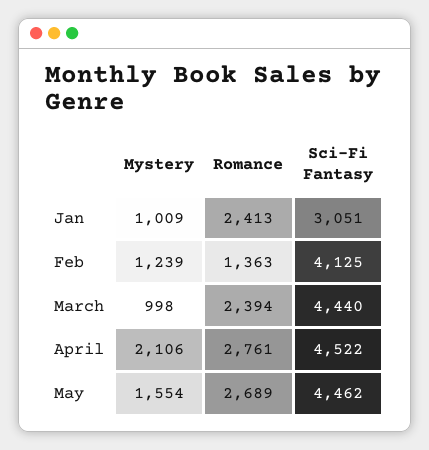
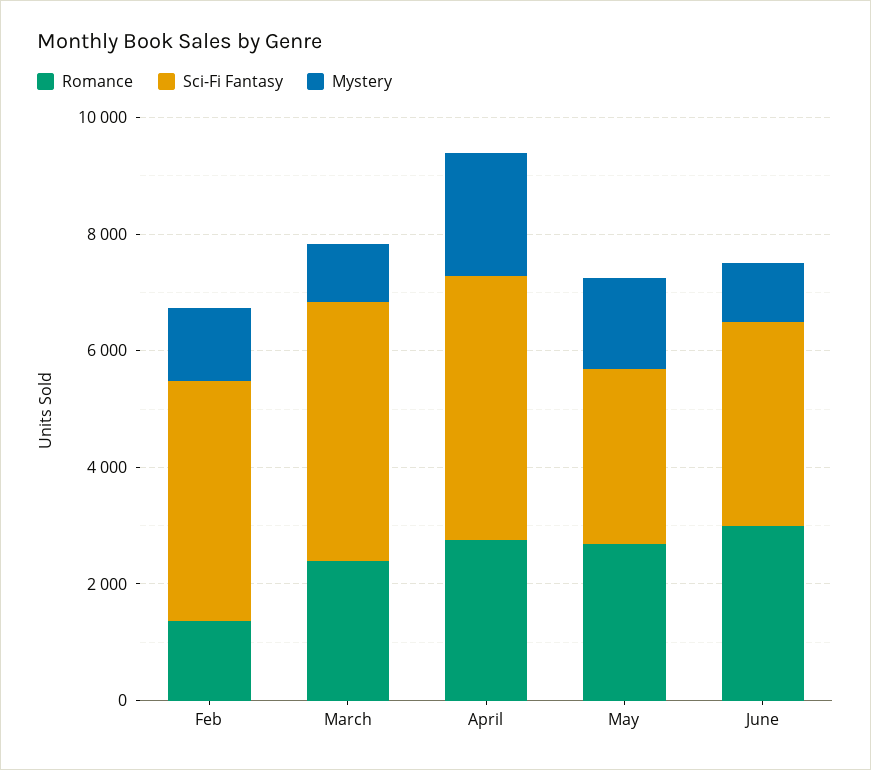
Mystery, Jan: 1009 -> none
Romance, Jan: 2413 -> none
Sci-Fi Fantasy, Jan: 3051 -> none
Sci-Fi Fantasy, May: 4462 -> 3000
Romance, June: none -> 3000
Sci-Fi Fantasy, June: none -> 3500
Mystery, June: none -> 1000

